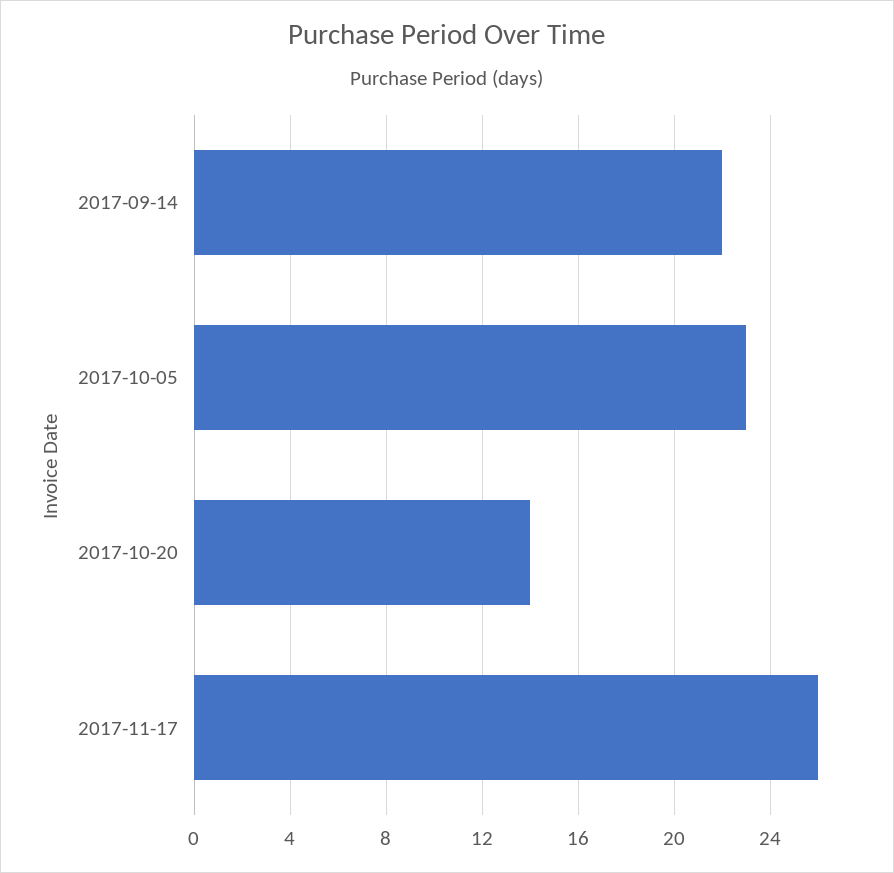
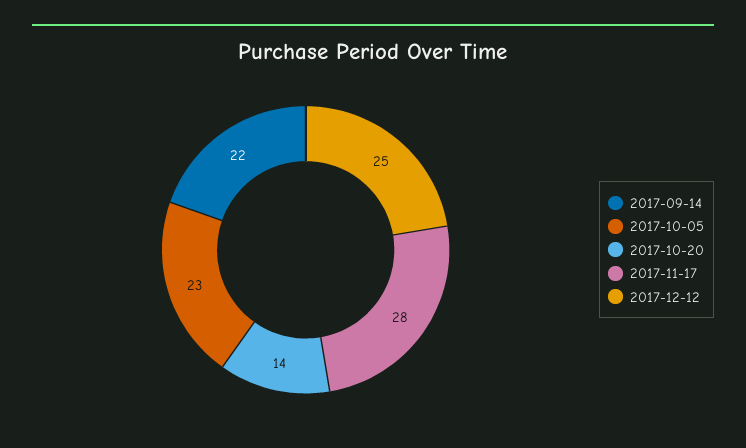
2017-11-17: 26 -> 28
2017-12-12: none -> 25

